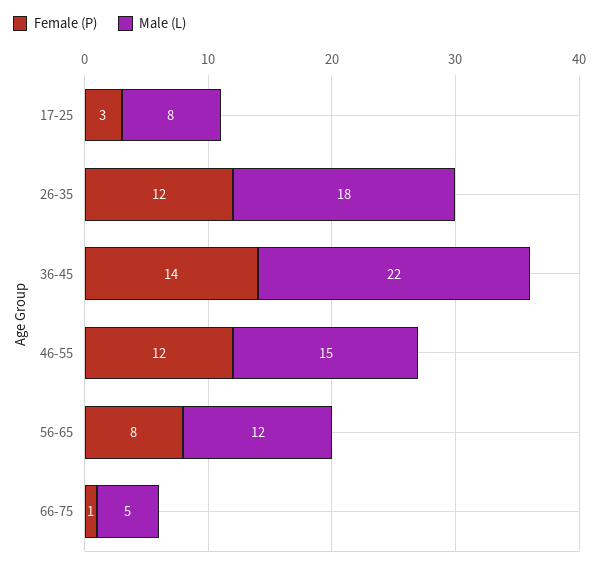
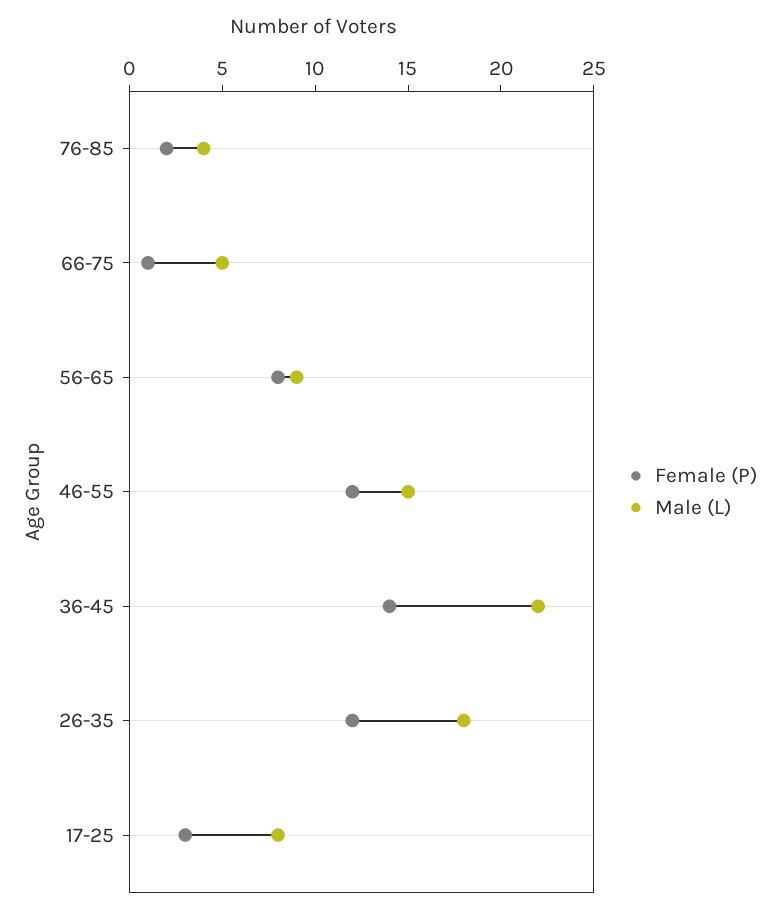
Male (L), 56-65: 12 -> 9
Female (P), 76-85: none -> 2
Male (L), 76-85: none -> 4

